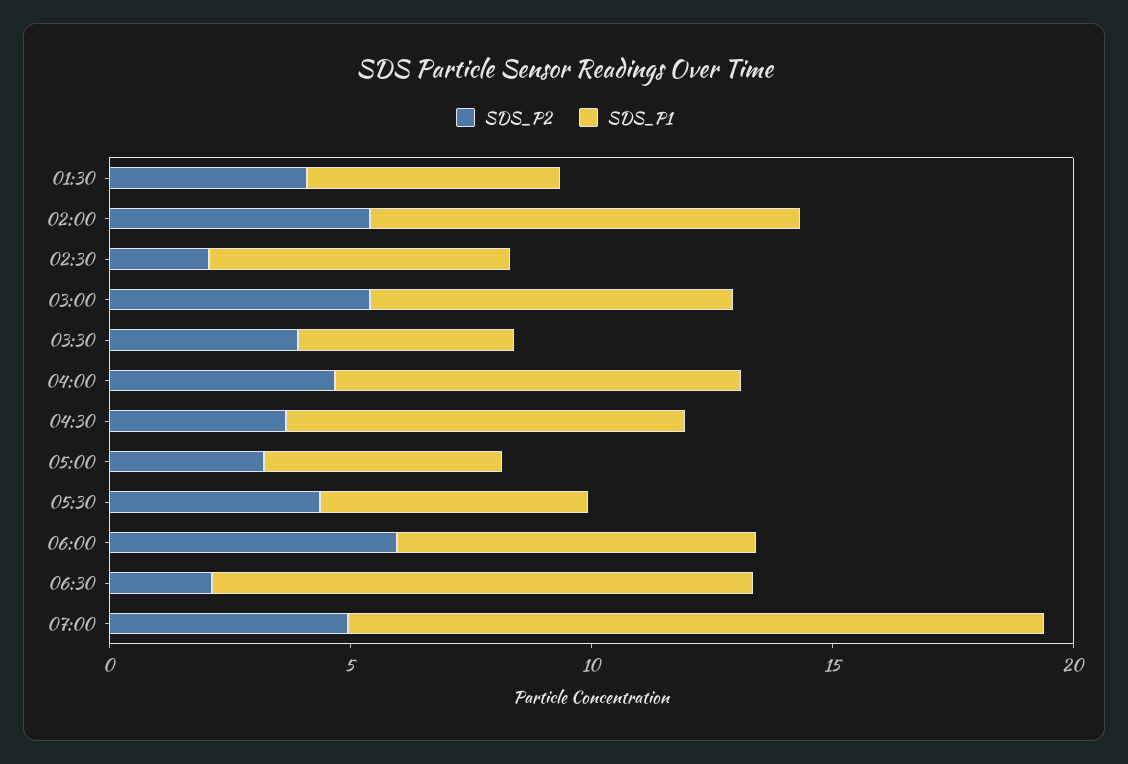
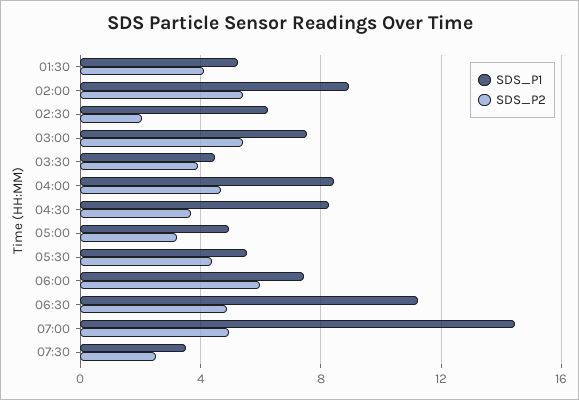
SDS_P2, 06:30: 2 -> 5
SDS_P1, 07:30: none -> 3.5
SDS_P2, 07:30: none -> 2.5

